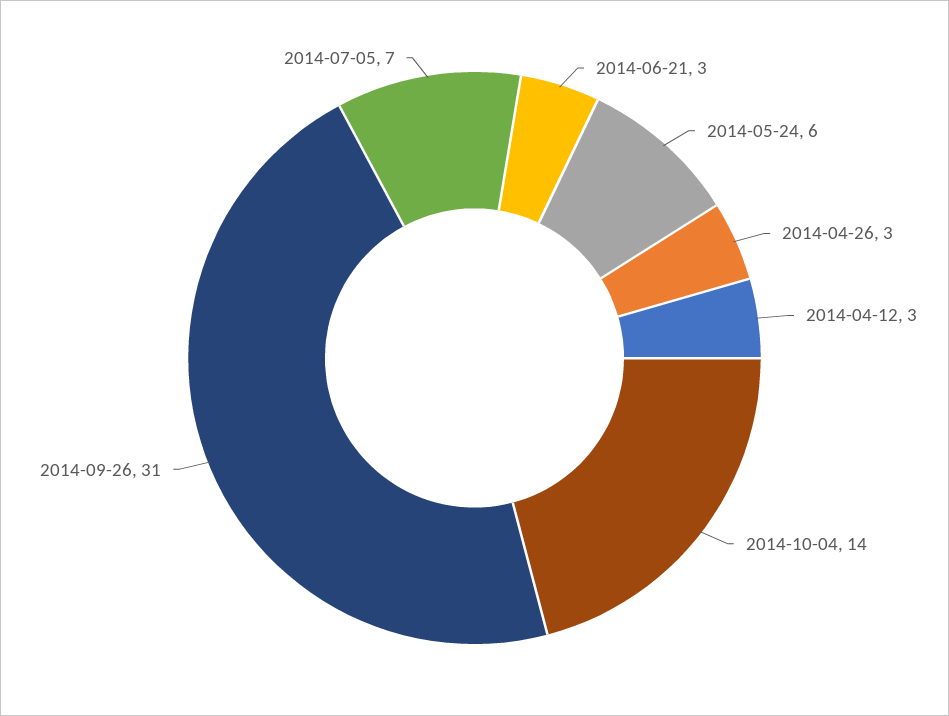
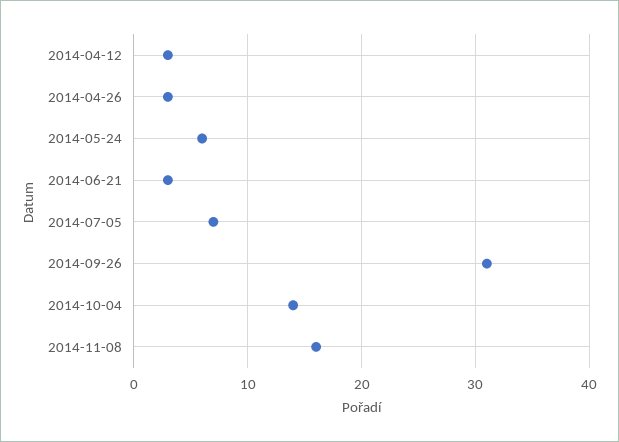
2014-11-08: none -> 16

